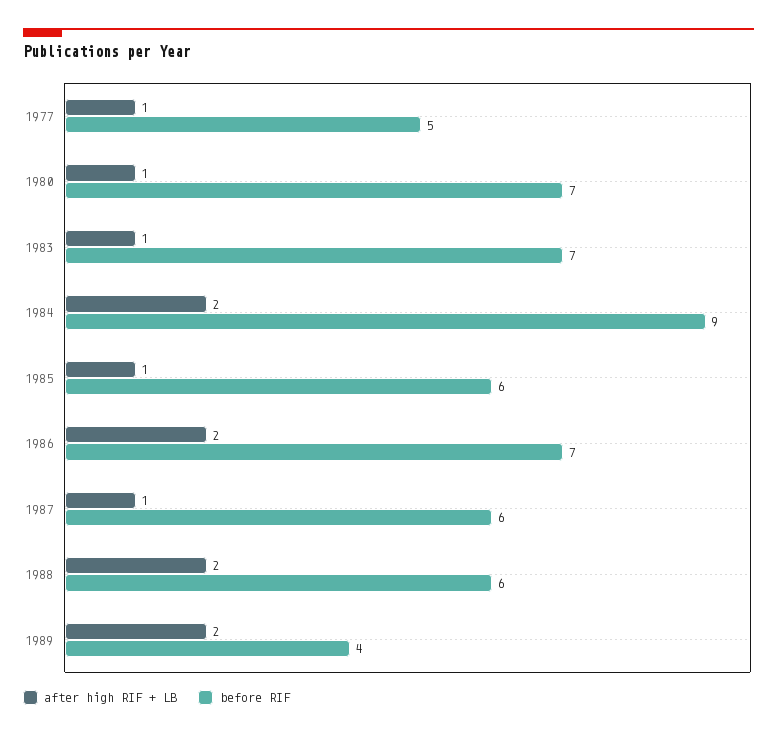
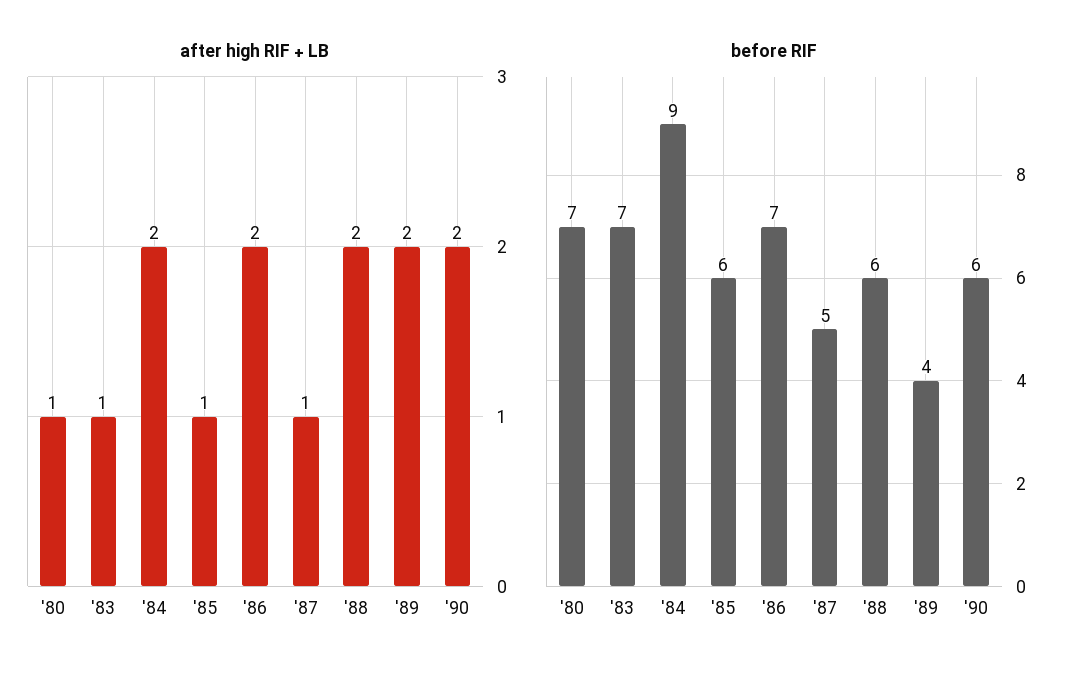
after high RIF + LB, 1977: 1 -> none
before RIF, 1977: 5 -> none
before RIF, 1987: 6 -> 5
after high RIF + LB, '90: none -> 2
before RIF, '90: none -> 6

